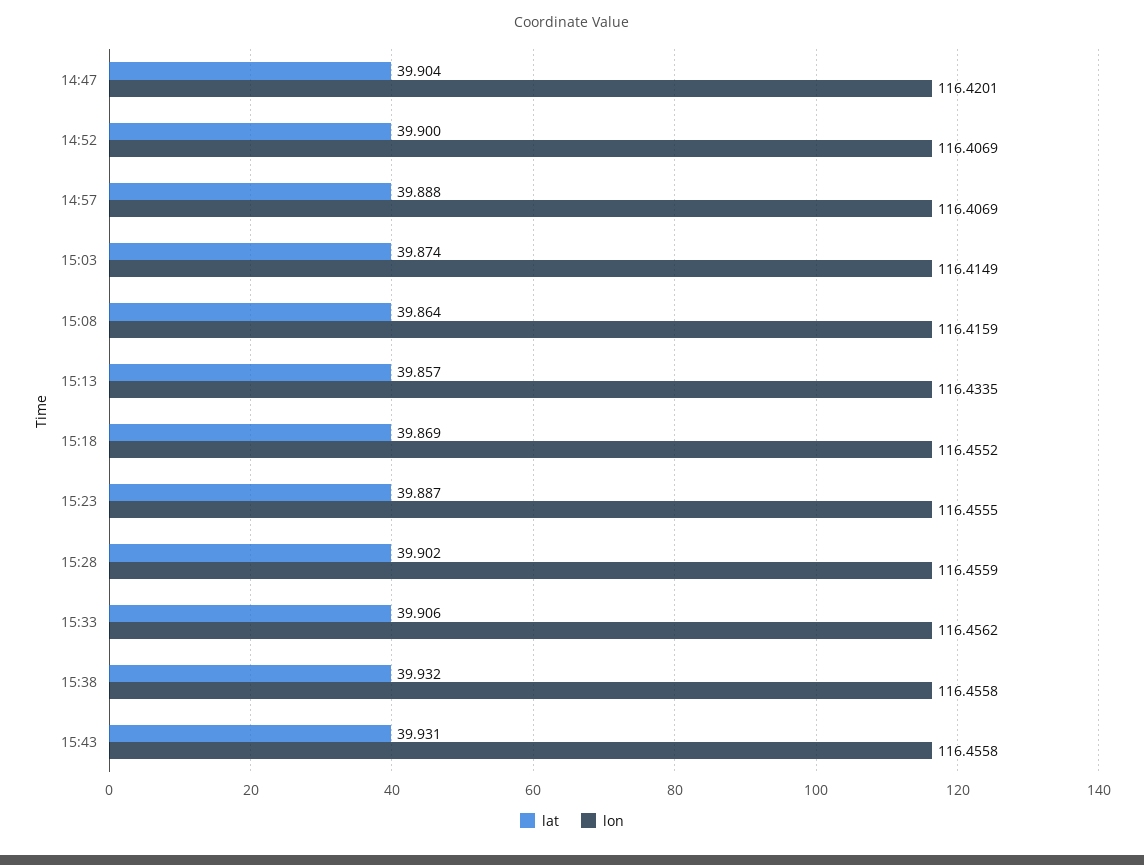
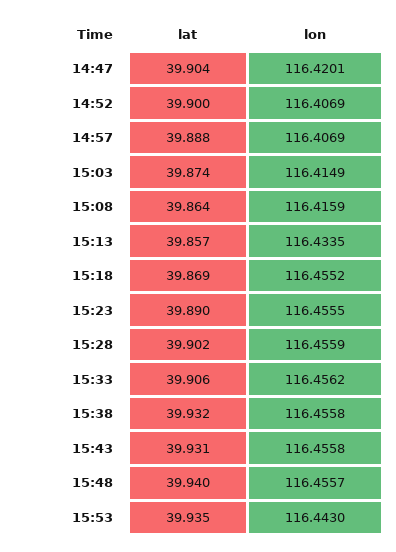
lat, 15:23: 39.887 -> 39.89
lat, 15:48: none -> 39.94
lon, 15:48: none -> 116.4557
lat, 15:53: none -> 39.935
lon, 15:53: none -> 116.443

